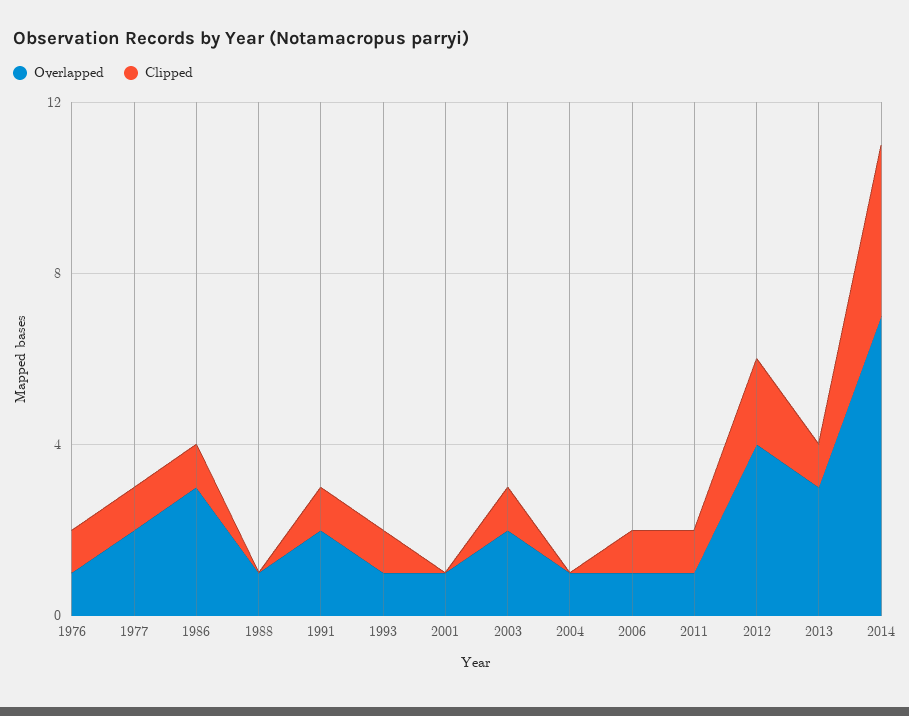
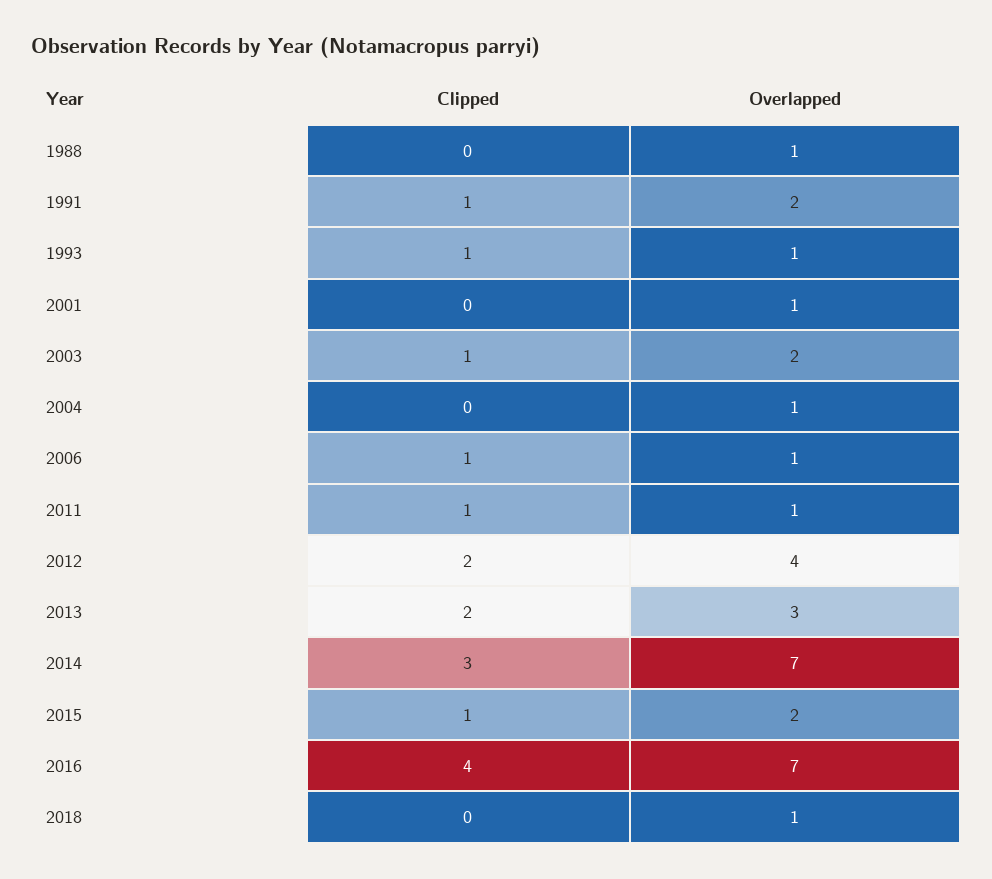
Overlapped, 1976: 1 -> none
Clipped, 1976: 1 -> none
Overlapped, 1977: 2 -> none
Clipped, 1977: 1 -> none
Overlapped, 1986: 3 -> none
Clipped, 1986: 1 -> none
Clipped, 2013: 1 -> 2
Clipped, 2014: 4 -> 3
Clipped, 2015: none -> 1
Overlapped, 2015: none -> 2
Clipped, 2016: none -> 4
Overlapped, 2016: none -> 7
Clipped, 2018: none -> 0
Overlapped, 2018: none -> 1

